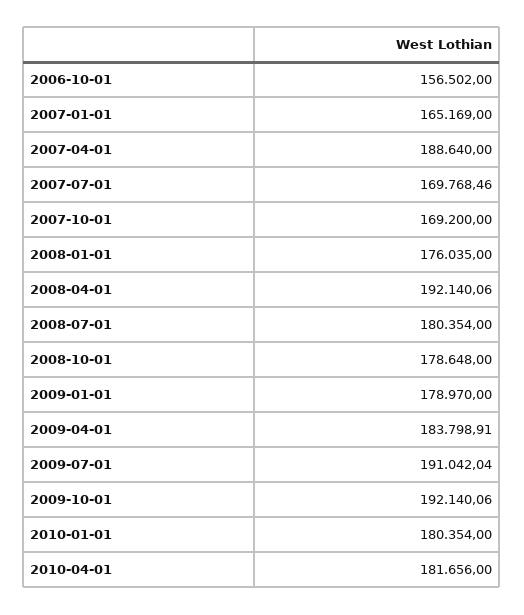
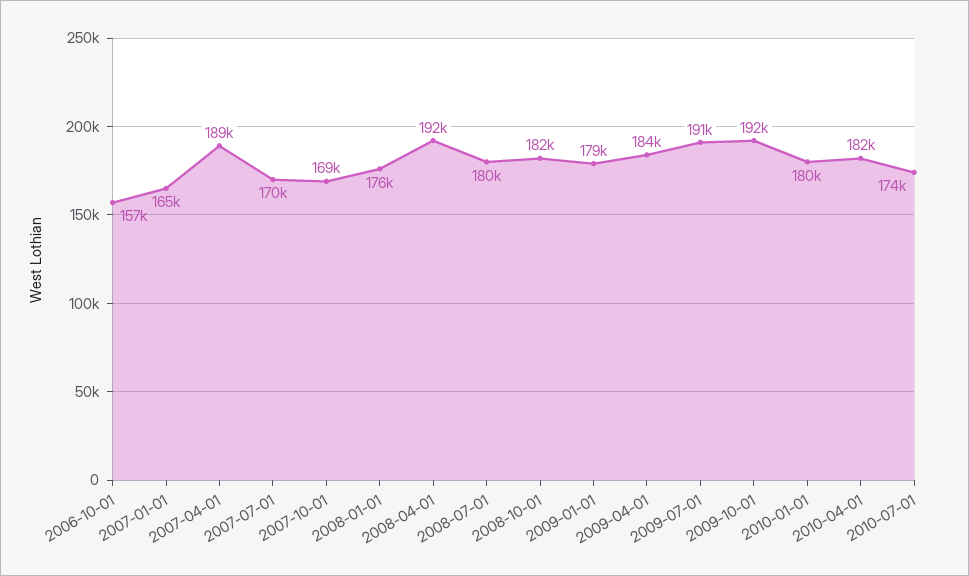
2008-10-01: 178648 -> 182000
2010-07-01: none -> 174000

